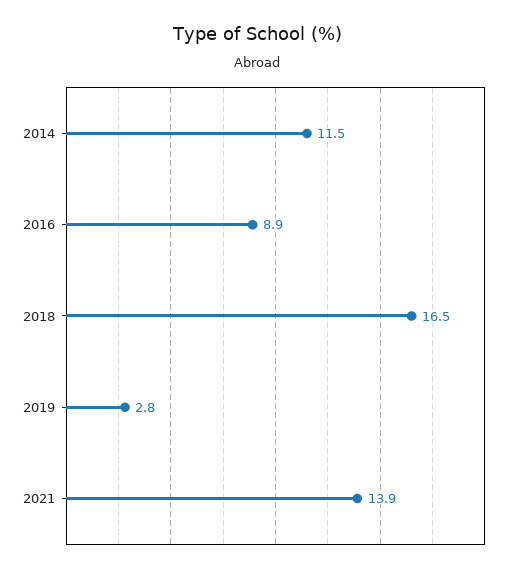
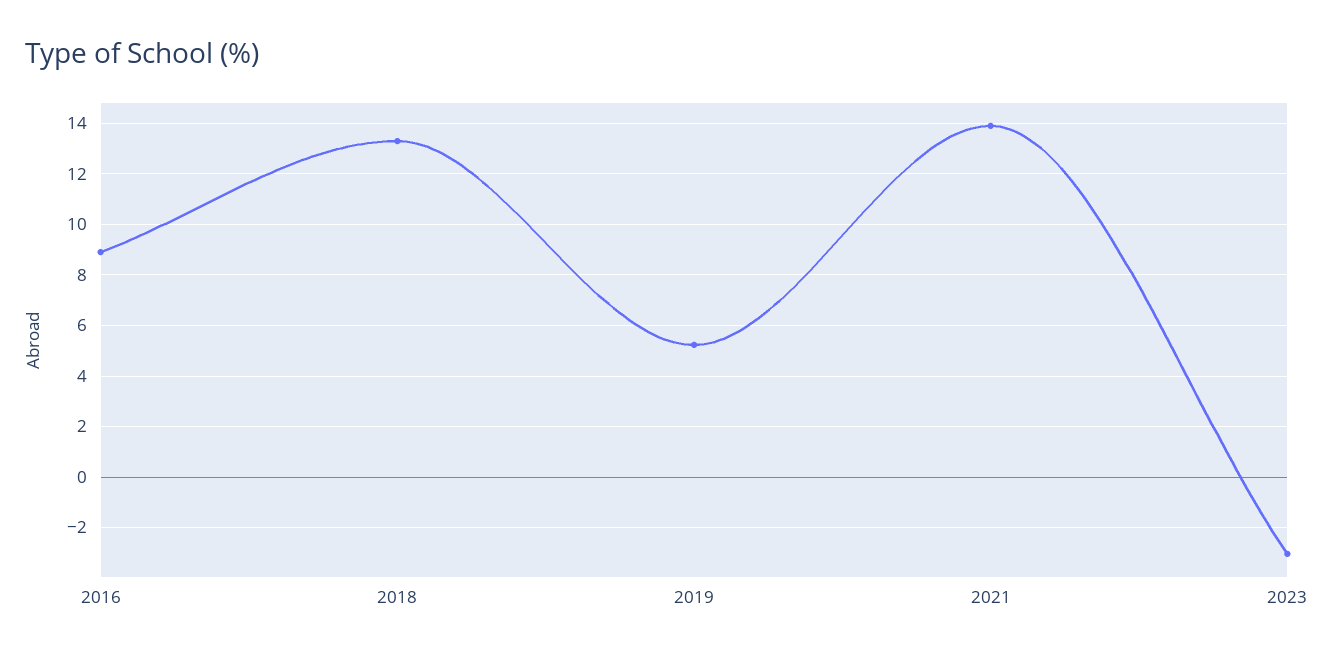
2014: 11.5 -> none
2018: 16.5 -> 13.25
2019: 2.8 -> 5.25
2023: none -> -3

